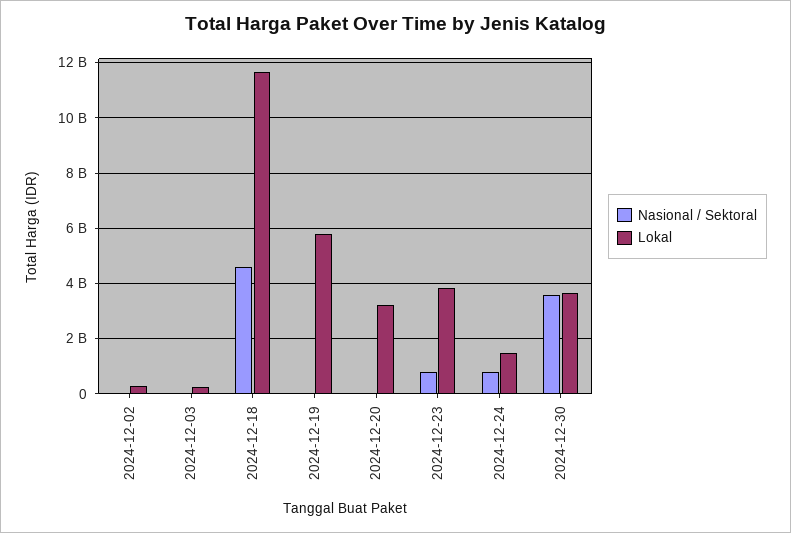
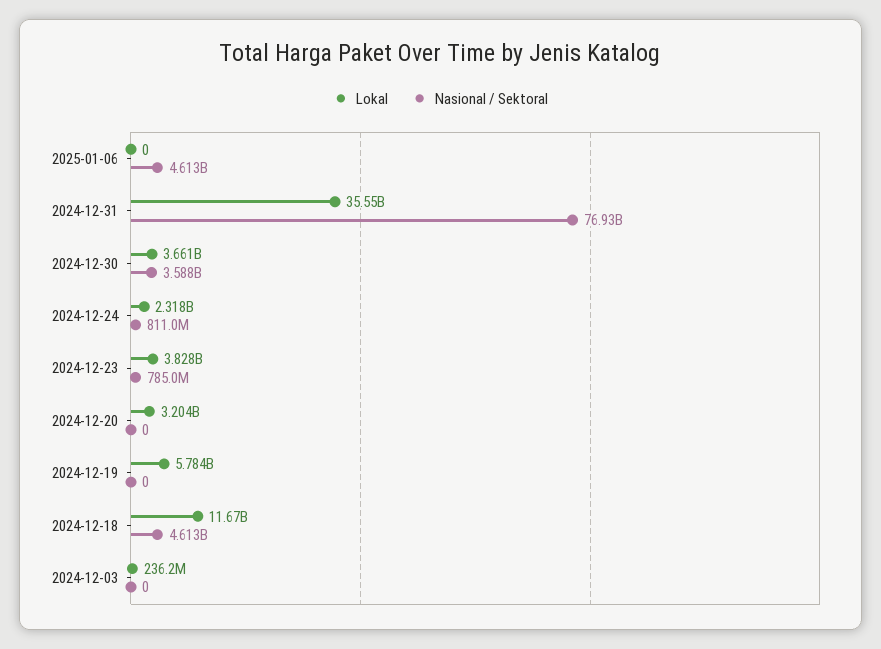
Nasional / Sektoral, 2024-12-02: 0 -> none
Lokal, 2024-12-02: 250000000 -> none
Lokal, 2024-12-24: 1500000000 -> 2318000000
Lokal, 2025-01-06: none -> 0
Nasional / Sektoral, 2025-01-06: none -> 4613000000
Lokal, 2024-12-31: none -> 35550000000
Nasional / Sektoral, 2024-12-31: none -> 76930000000

